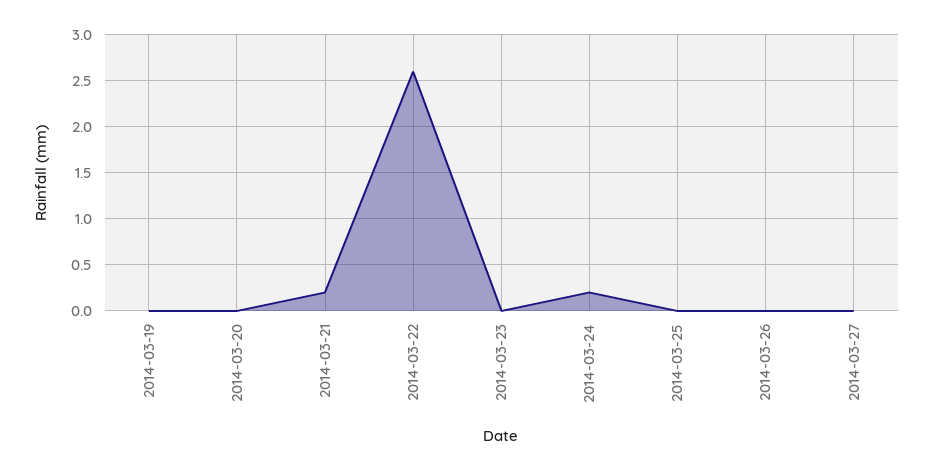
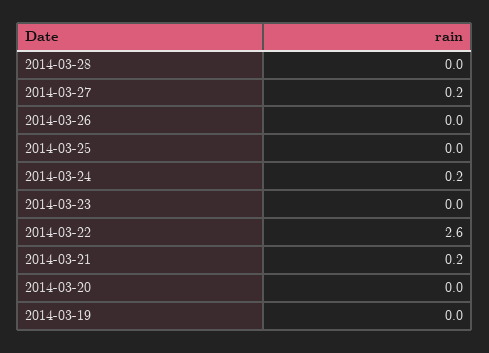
2014-03-27: 0 -> 0.2
2014-03-28: none -> 0

